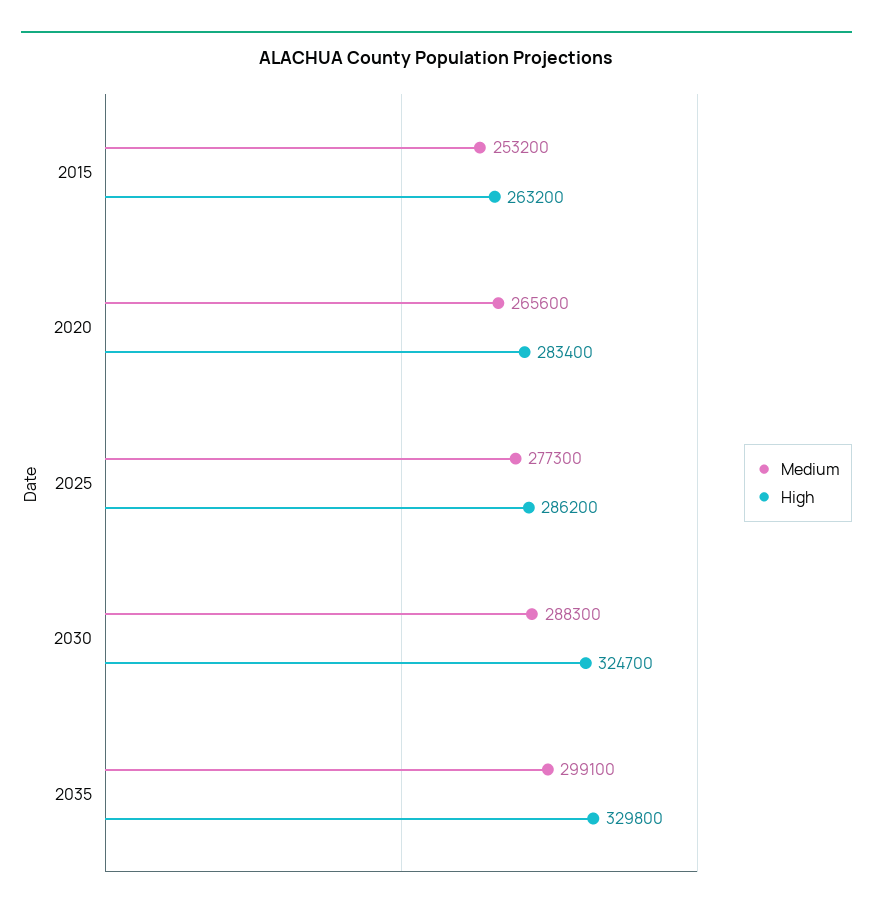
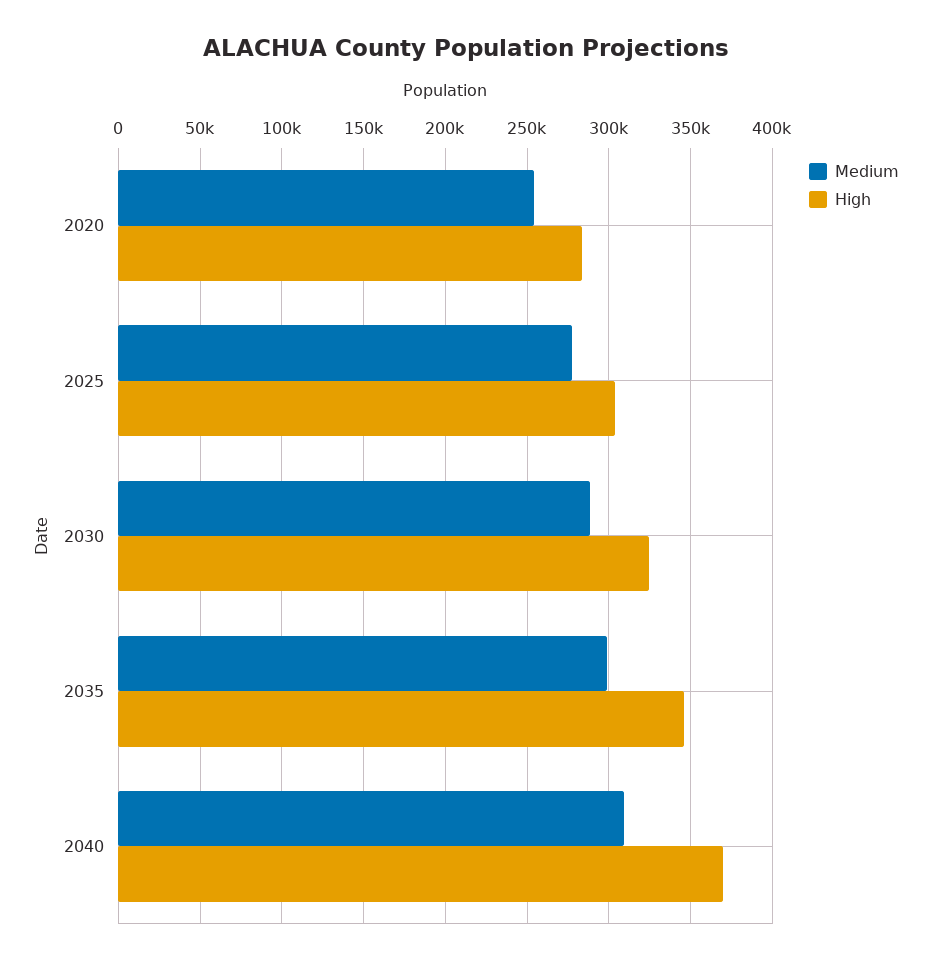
Medium, 2015: 253200 -> none
High, 2015: 263200 -> none
Medium, 2020: 265600 -> 255000
High, 2025: 286200 -> 305000
High, 2035: 329800 -> 345000
Medium, 2040: none -> 310000
High, 2040: none -> 370000

